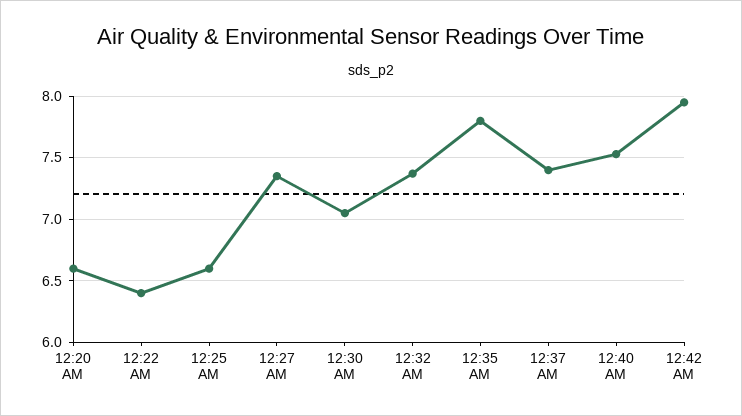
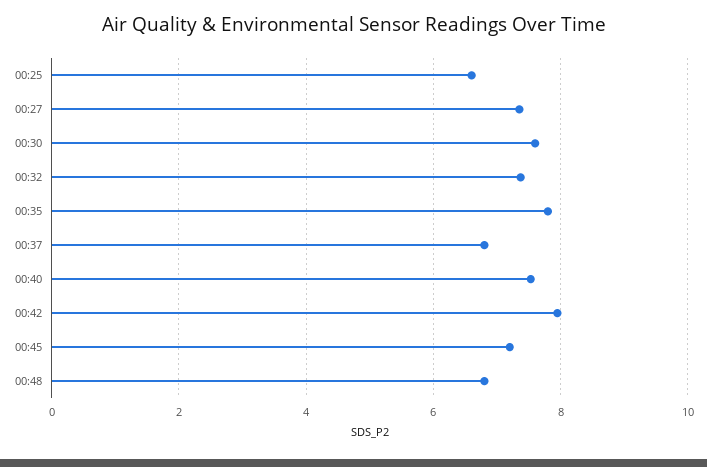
12:20 AM: 6.6 -> none
12:22 AM: 6.4 -> none
12:30 AM: 7.05 -> 7.6
12:37 AM: 7.4 -> 6.8
00:45: none -> 7.2
00:48: none -> 6.8

